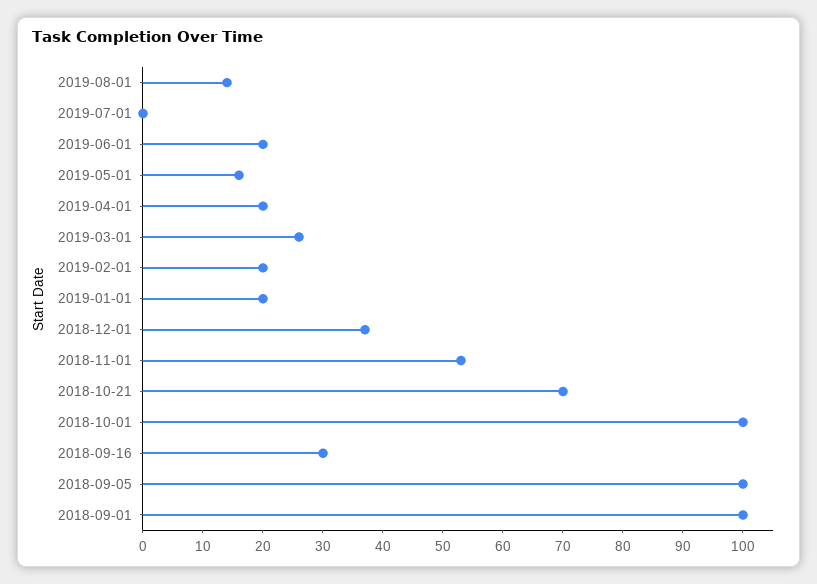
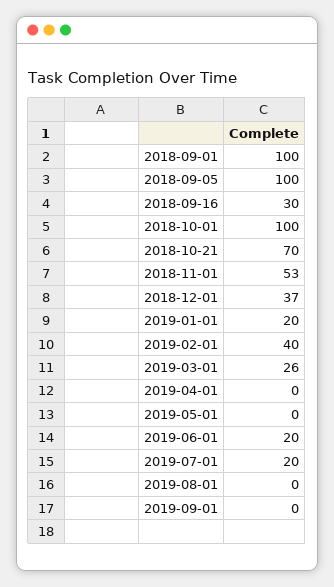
2019-08-01: 15 -> 0
2019-07-01: 0 -> 20
2019-05-01: 15 -> 0
2019-04-01: 20 -> 0
2019-02-01: 20 -> 40
2019-09-01: none -> 0

